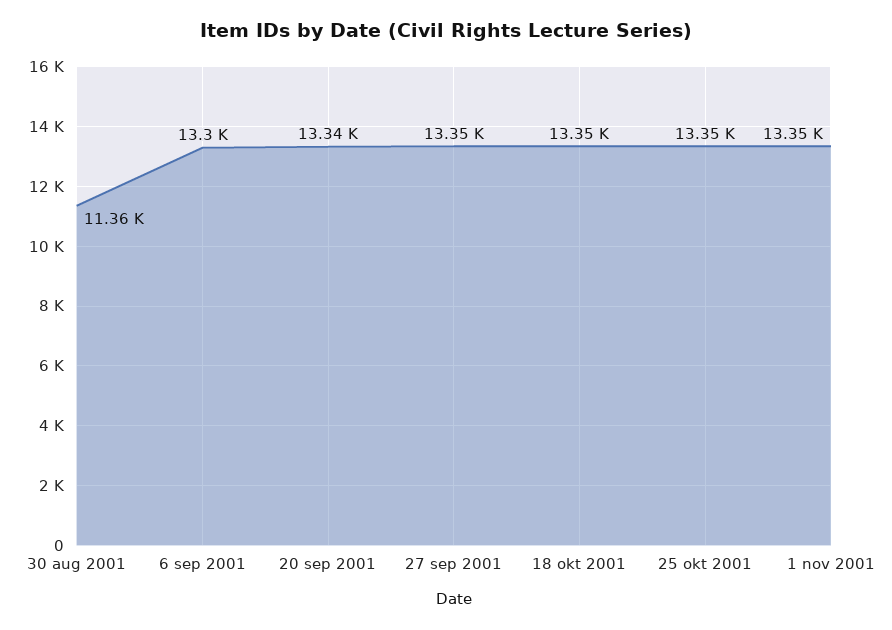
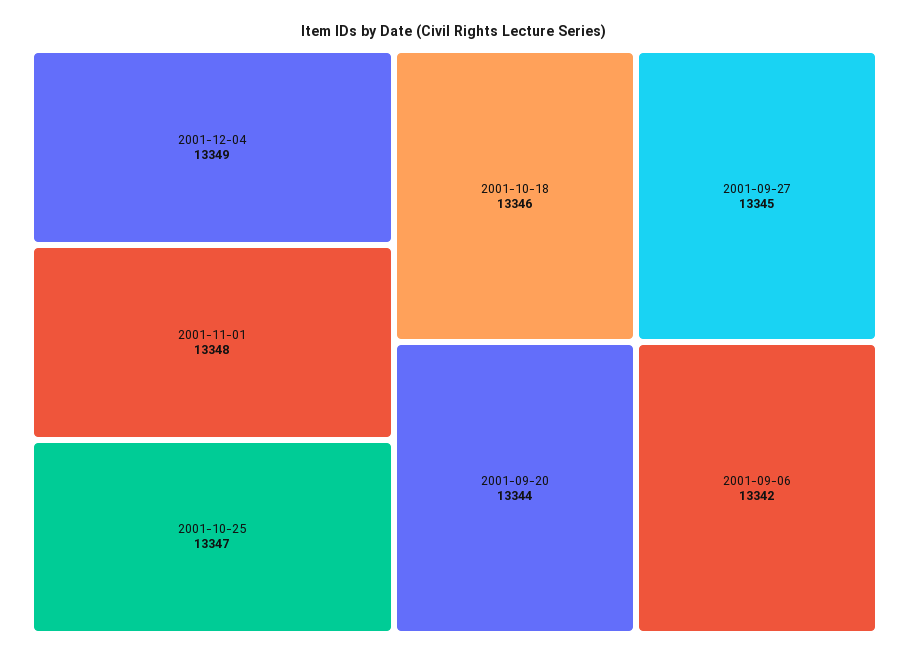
30 aug 2001: 11360 -> none
6 sep 2001: 13300 -> 13342
2001-12-04: none -> 13349

